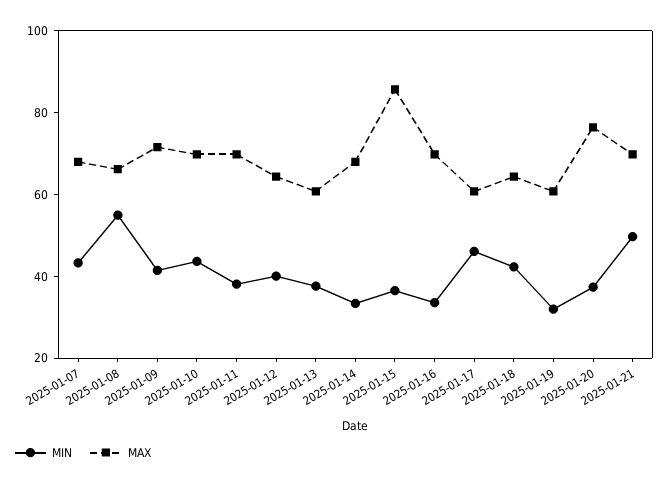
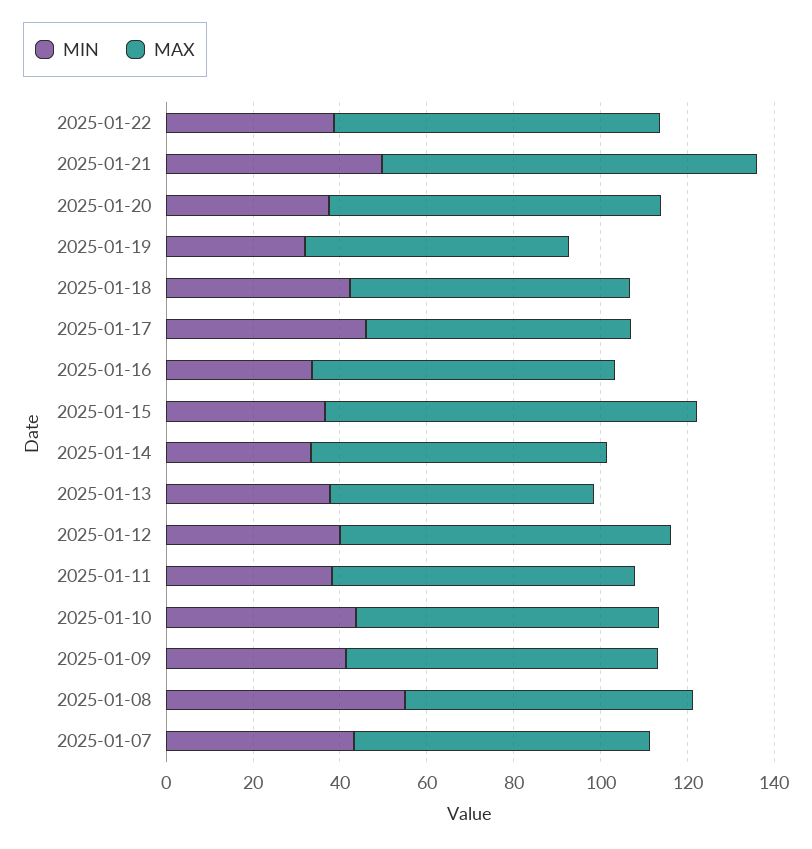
MAX, 2025-01-12: 65 -> 75
MAX, 2025-01-21: 70 -> 85
MIN, 2025-01-22: none -> 40
MAX, 2025-01-22: none -> 75

